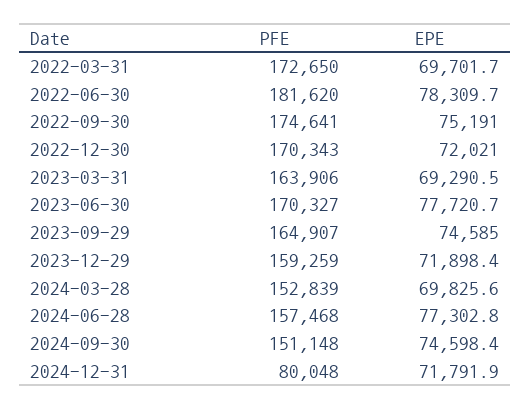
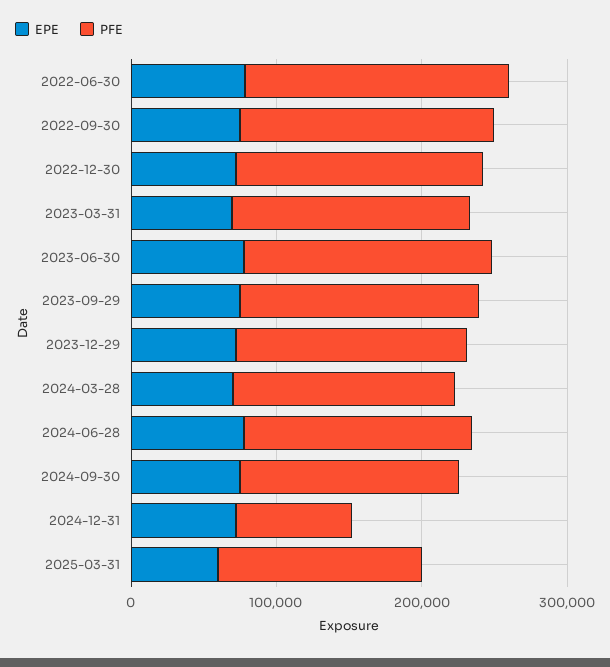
PFE, 2022-03-31: 172650 -> none
EPE, 2022-03-31: 69701.7 -> none
EPE, 2025-03-31: none -> 60000
PFE, 2025-03-31: none -> 140000

